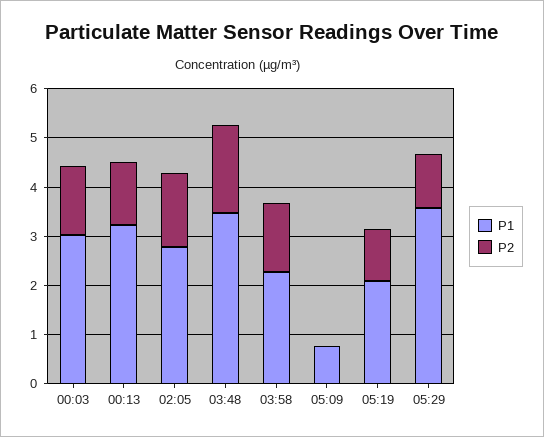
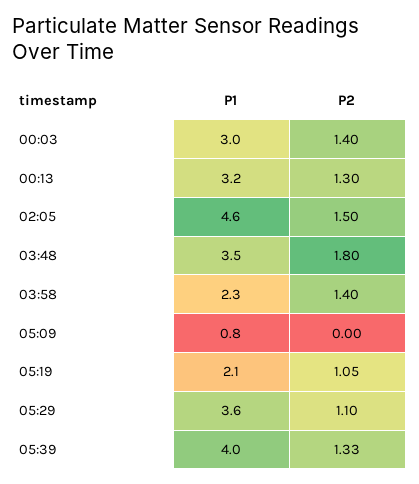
P1, 02:05: 2.8 -> 4.6
P1, 05:39: none -> 4
P2, 05:39: none -> 1.33

